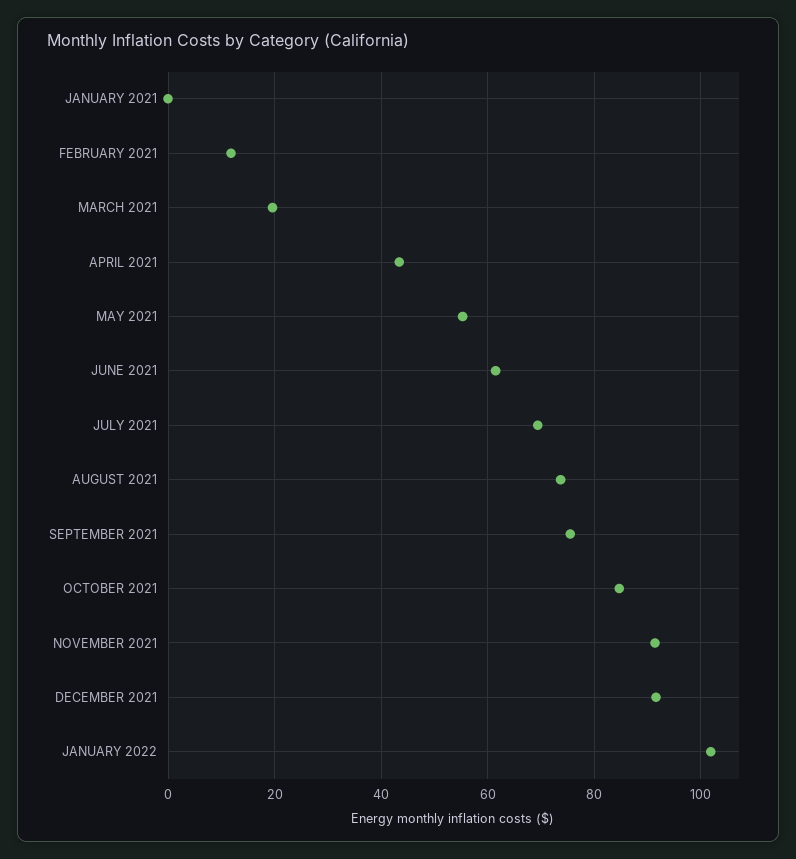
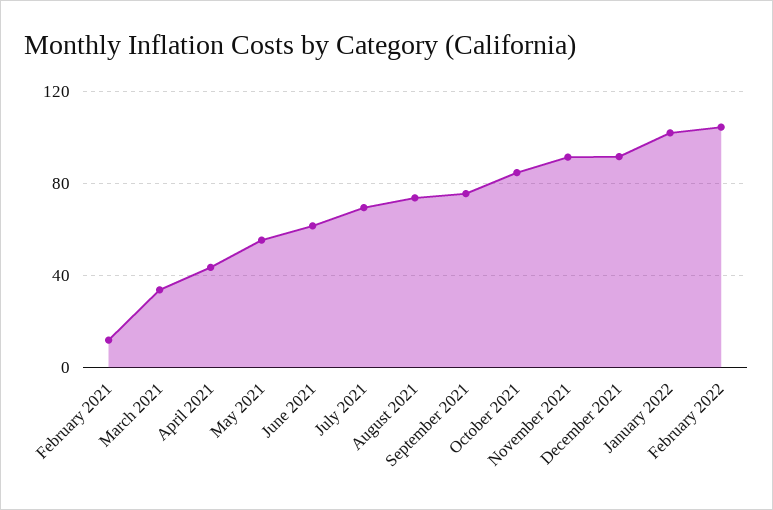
JANUARY 2021: 0 -> none
MARCH 2021: 20 -> 35
February 2022: none -> 105

